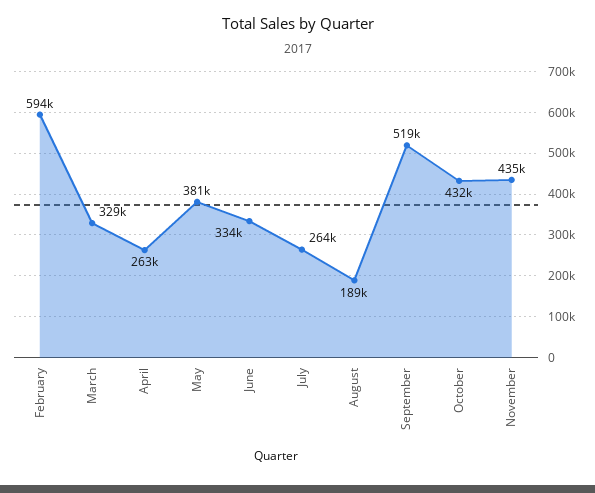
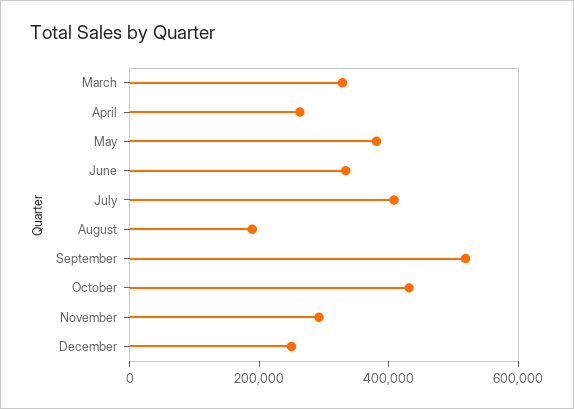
February: 594000 -> none
July: 264000 -> 400000
November: 435000 -> 300000
December: none -> 250000

